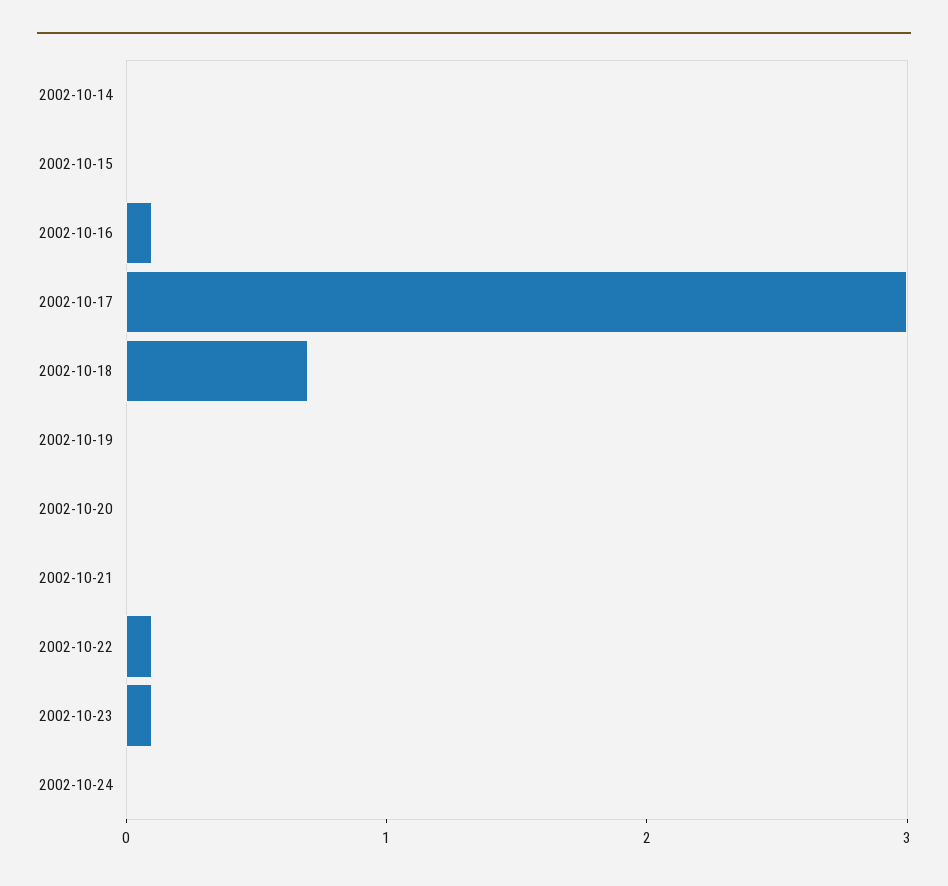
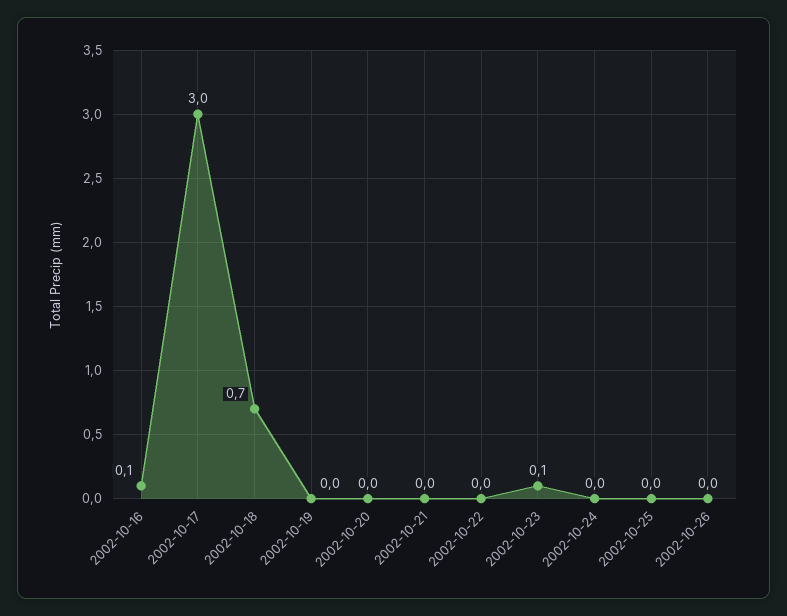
2002-10-14: 0 -> none
2002-10-15: 0 -> none
2002-10-22: 0.1 -> 0
2002-10-25: none -> 0
2002-10-26: none -> 0

